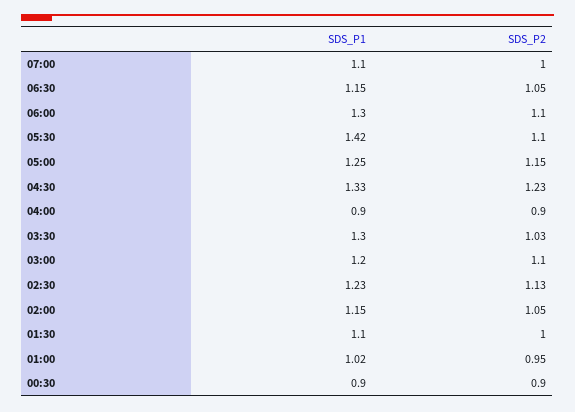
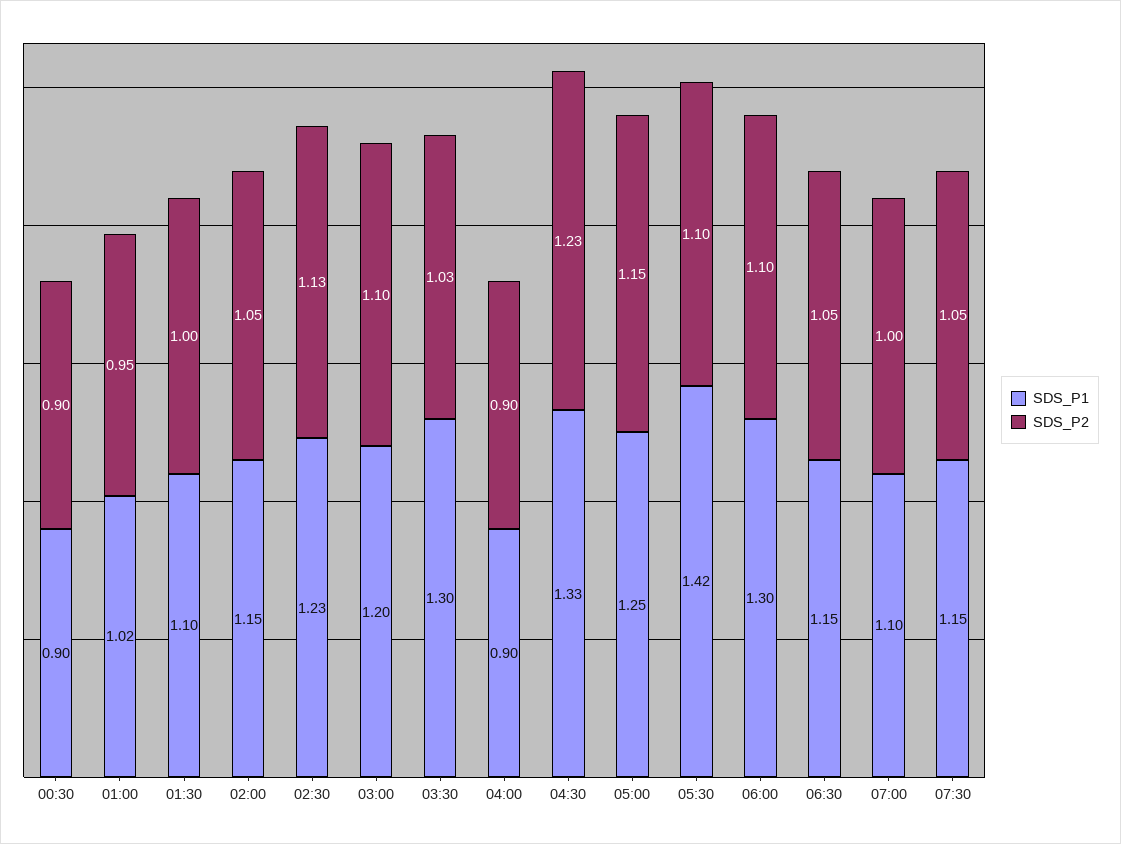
SDS_P1, 07:30: none -> 1.15
SDS_P2, 07:30: none -> 1.05

